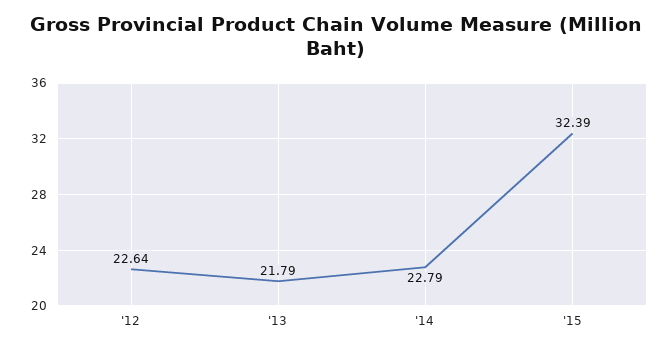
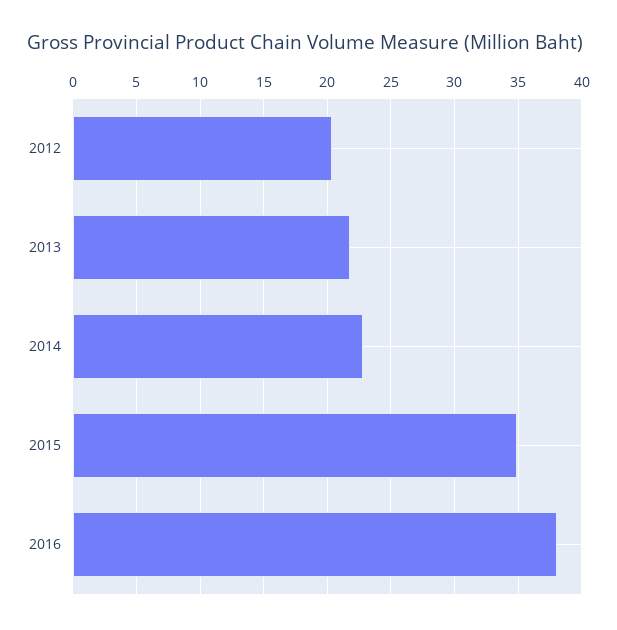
'12: 22.64 -> 20.5
'15: 32.39 -> 35
2016: none -> 38

